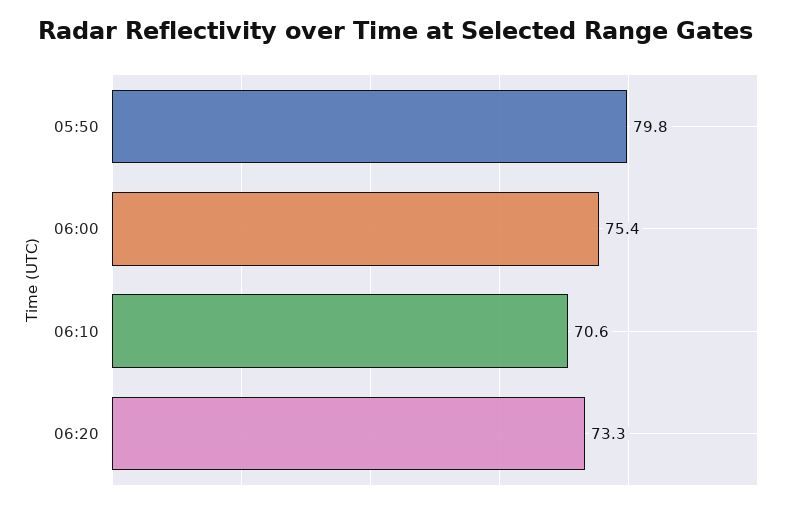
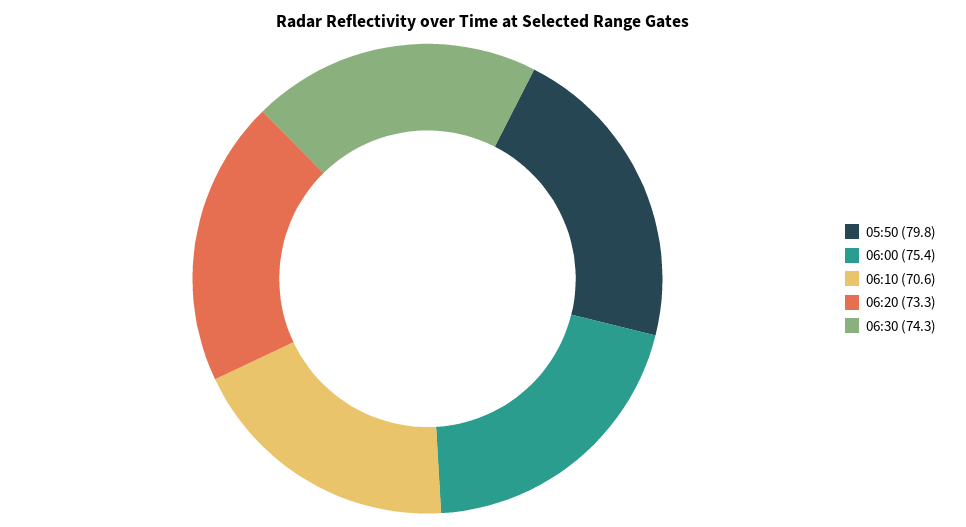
06:30: none -> 74.3

